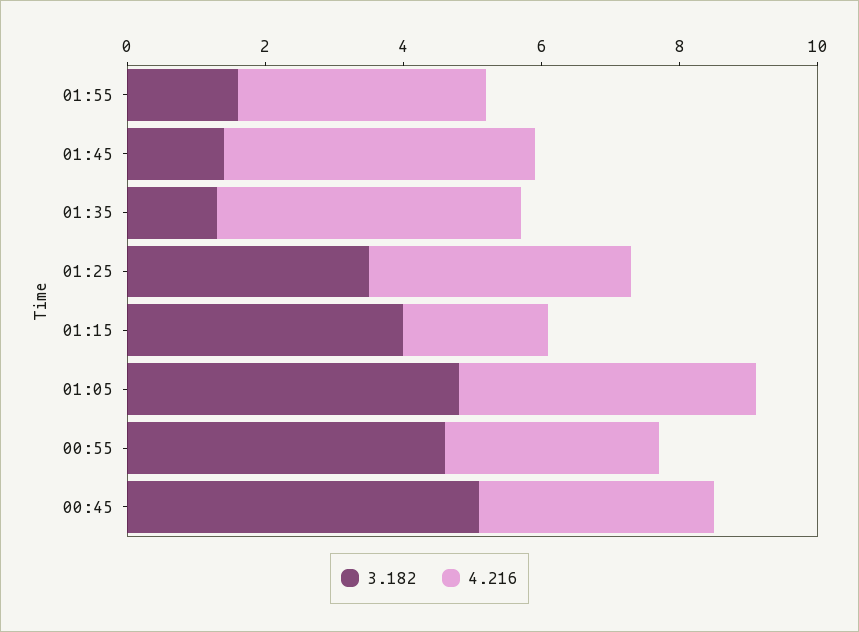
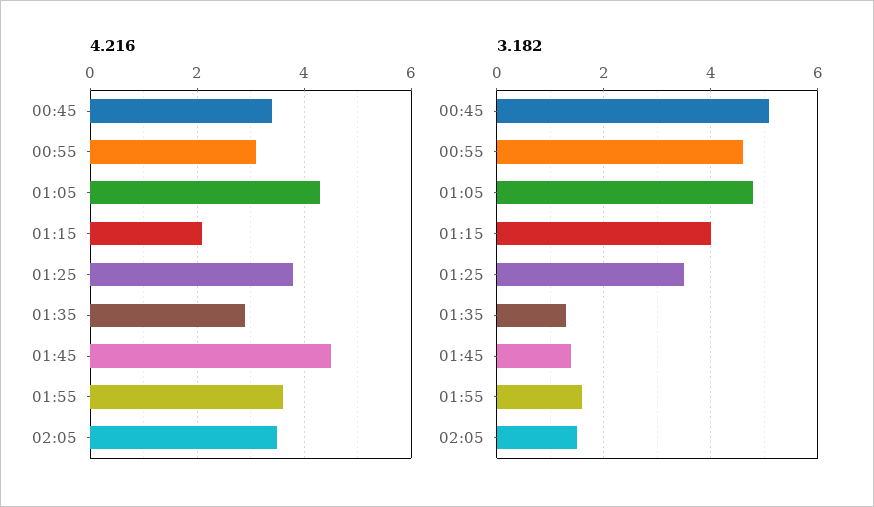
4.216, 01:35: 4.5 -> 3
4.216, 02:05: none -> 3.5
3.182, 02:05: none -> 1.5

